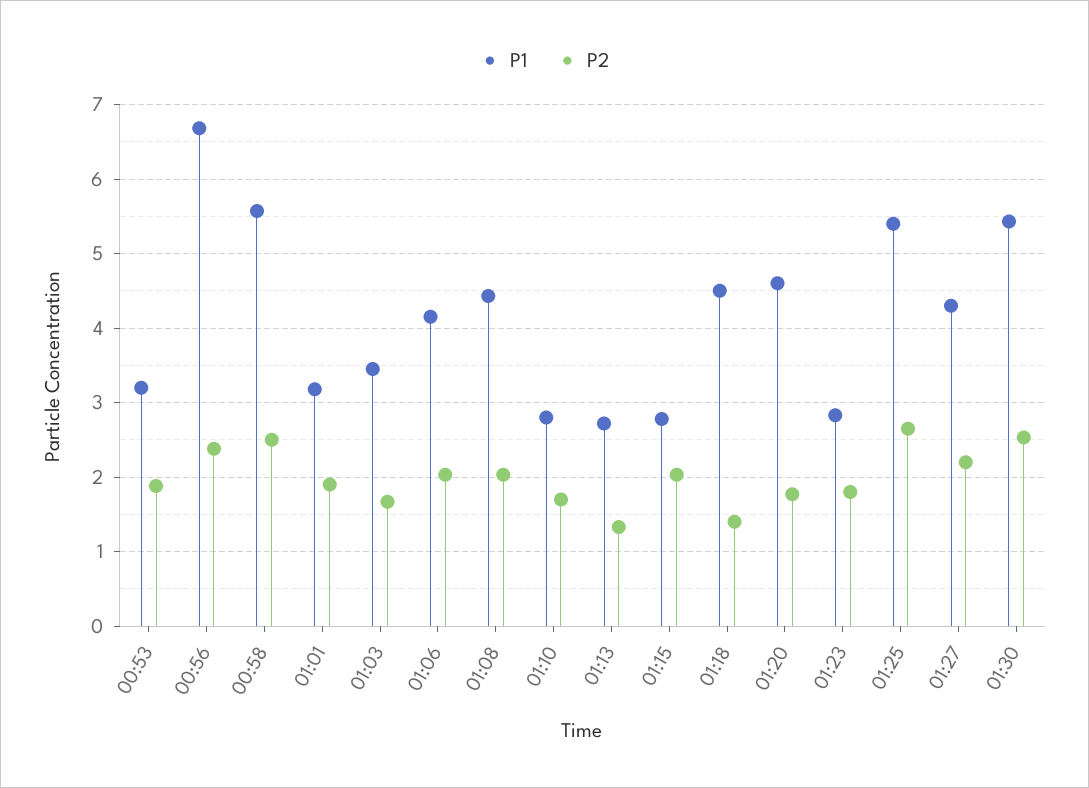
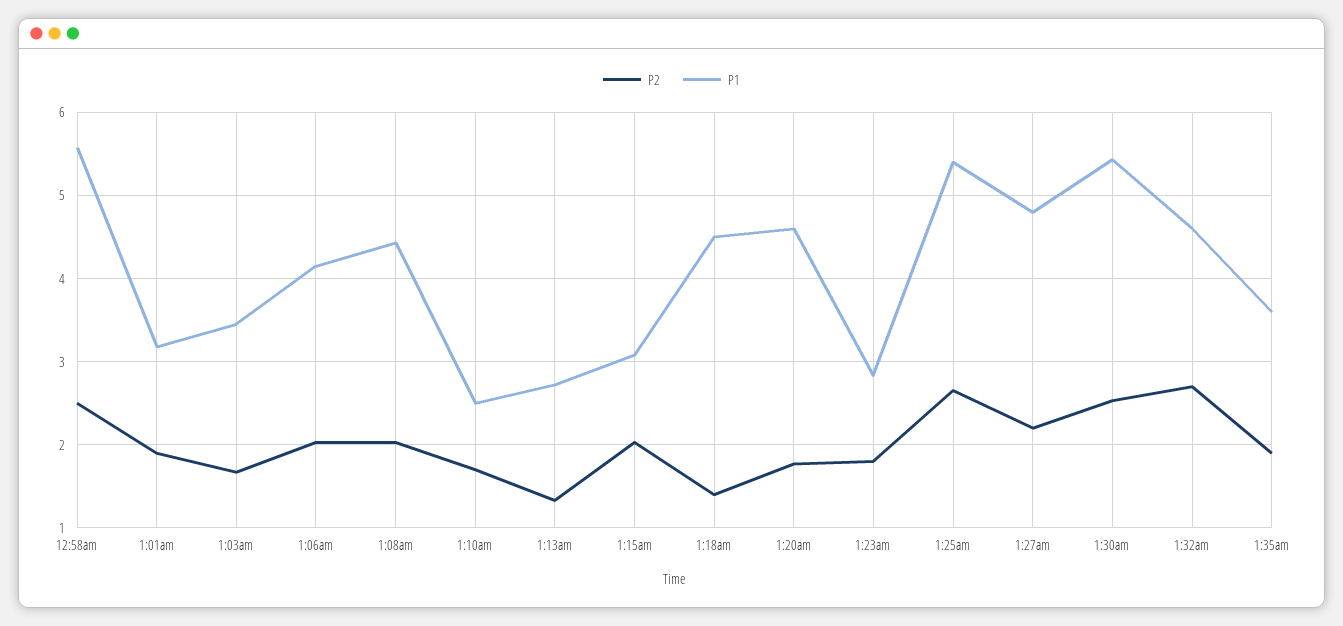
P1, 00:53: 3.2 -> none
P2, 00:53: 1.9 -> none
P1, 00:56: 6.7 -> none
P2, 00:56: 2.4 -> none
P1, 01:10: 2.8 -> 2.5
P1, 01:15: 2.8 -> 3.1
P1, 01:27: 4.3 -> 4.8
P2, 1:32am: none -> 2.7
P1, 1:32am: none -> 4.6
P2, 1:35am: none -> 1.9
P1, 1:35am: none -> 3.6

